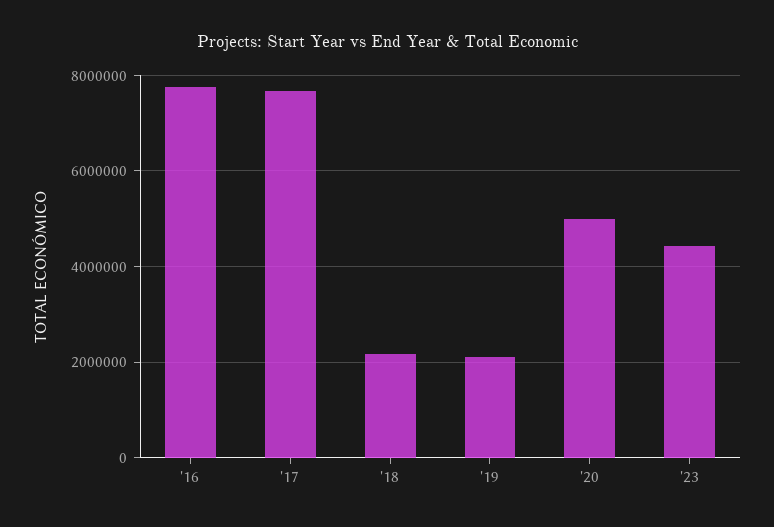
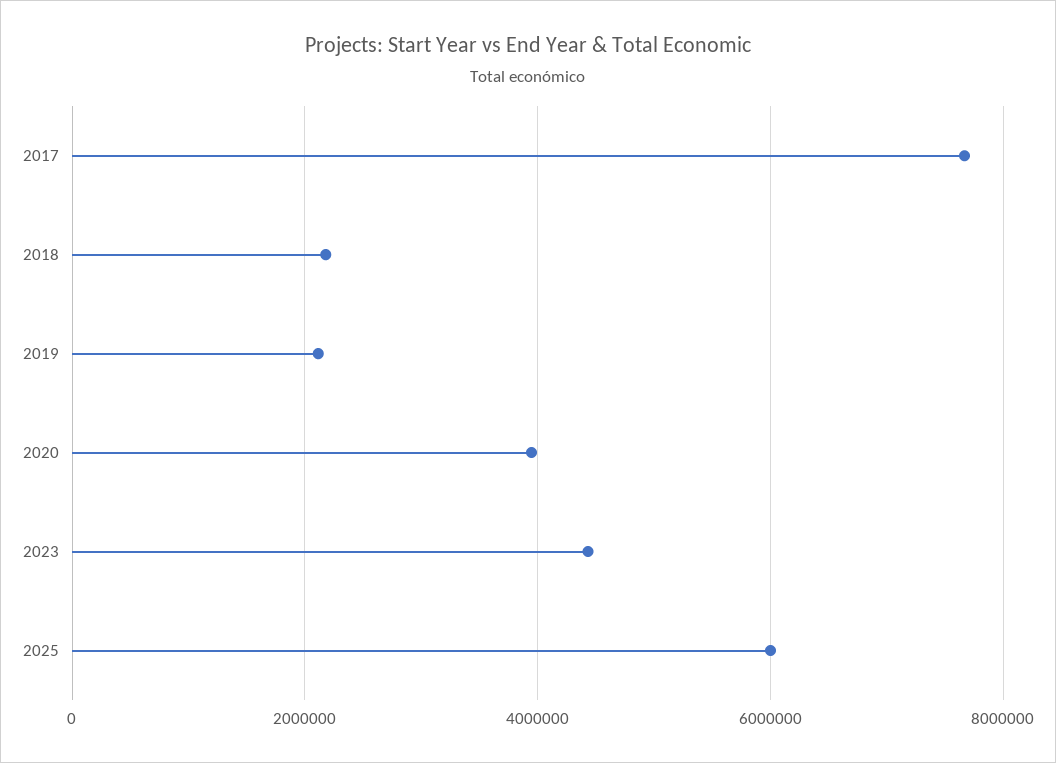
'16: 7800000 -> none
'20: 5000000 -> 4000000
2025: none -> 6000000

